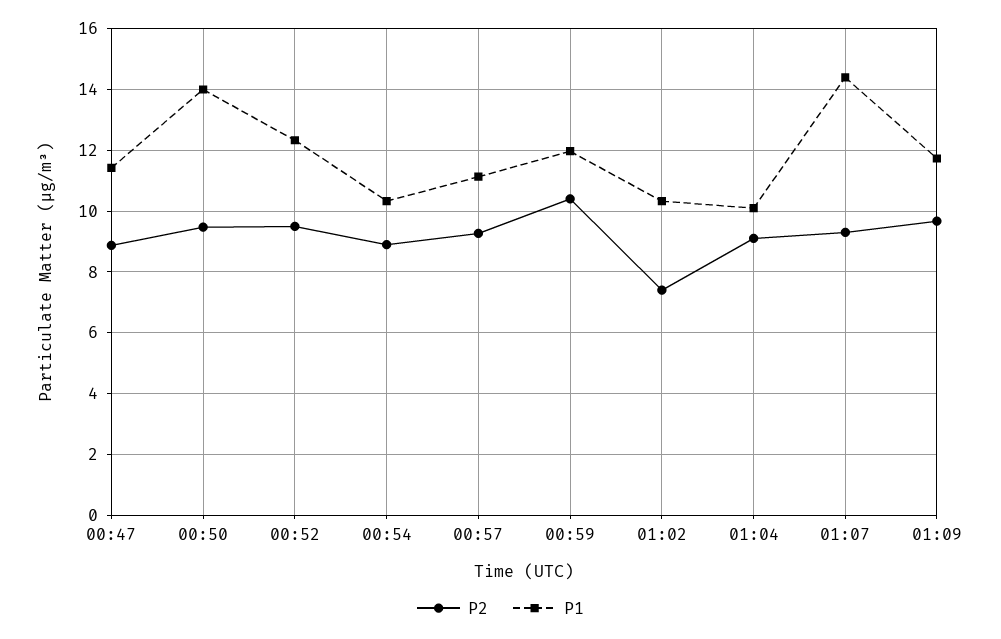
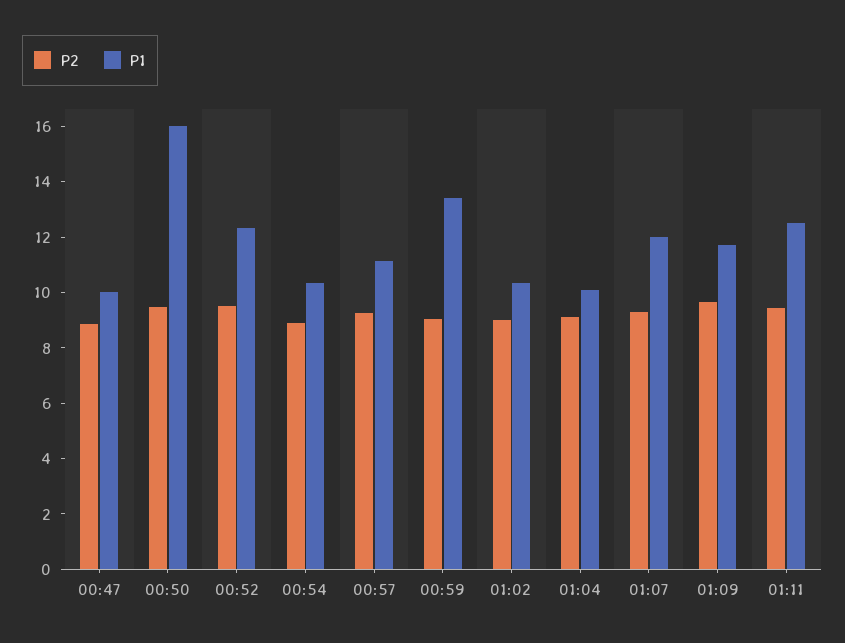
P1, 00:47: 11.4 -> 10
P1, 00:50: 14 -> 16
P2, 00:59: 10.4 -> 9
P1, 00:59: 12 -> 13.5
P2, 01:02: 7.4 -> 9
P1, 01:07: 14.4 -> 12
P2, 01:11: none -> 9.5
P1, 01:11: none -> 12.5

